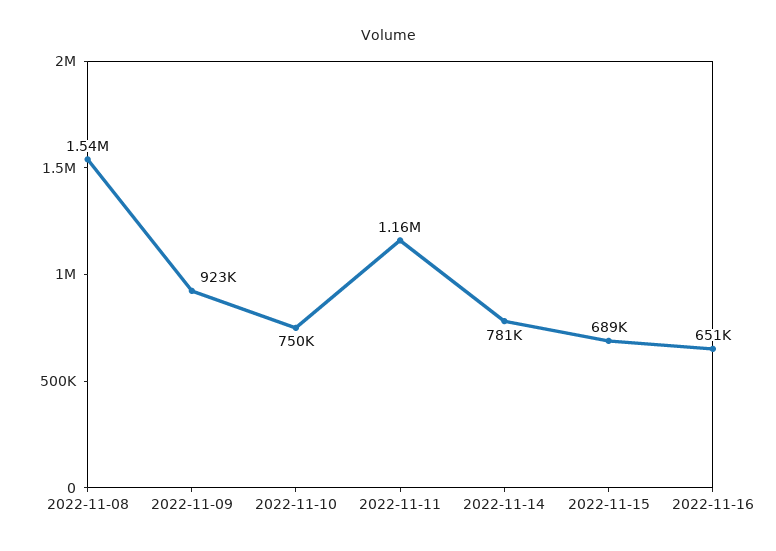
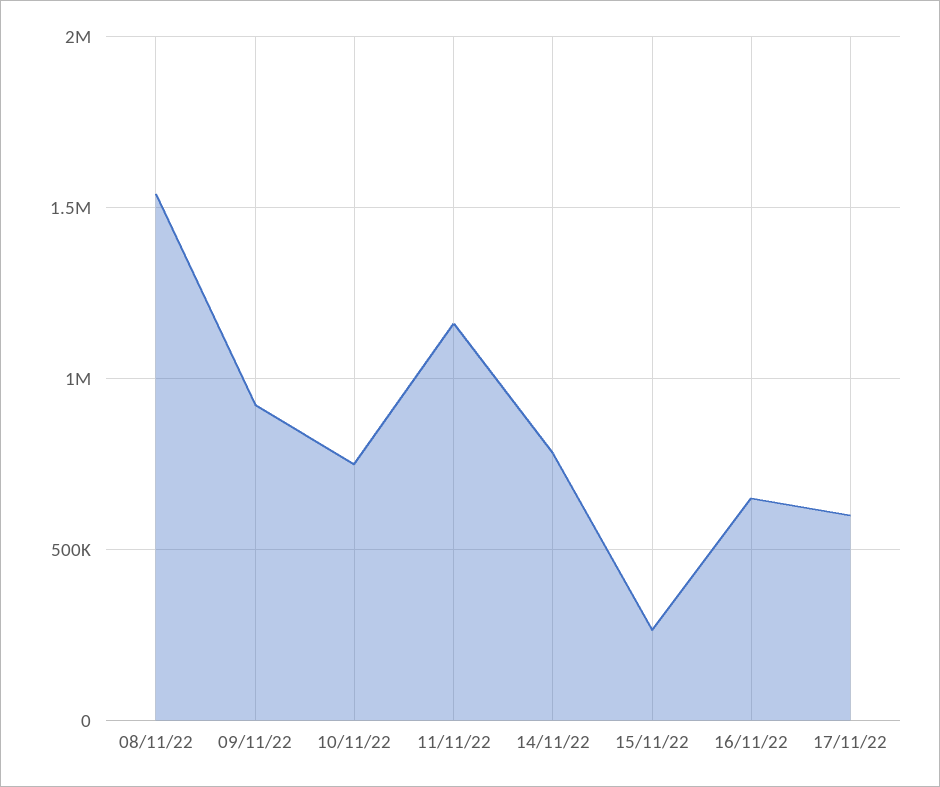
2022-11-15: 689000 -> 250000
17/11/22: none -> 600000

